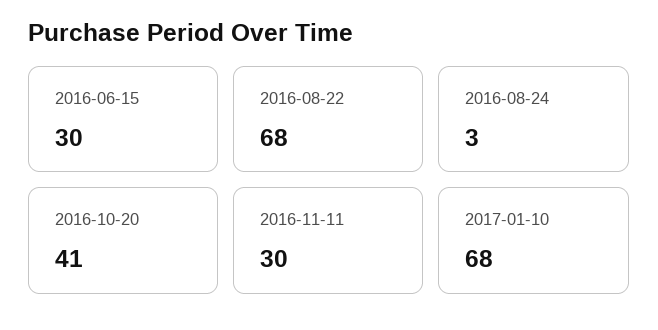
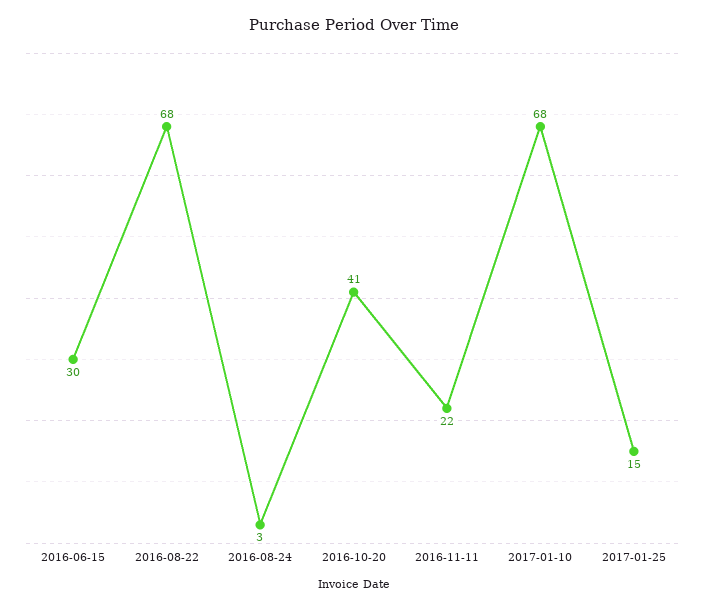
2016-11-11: 30 -> 22
2017-01-25: none -> 15

